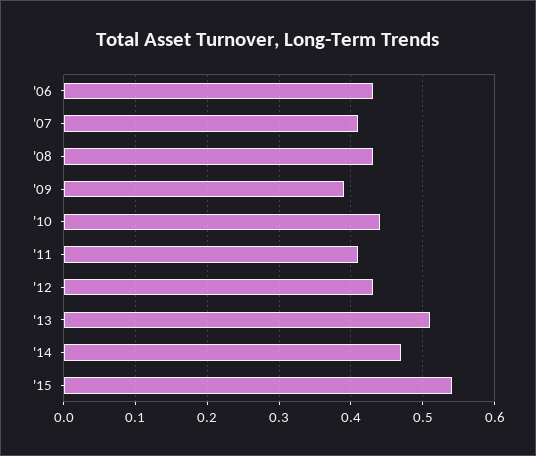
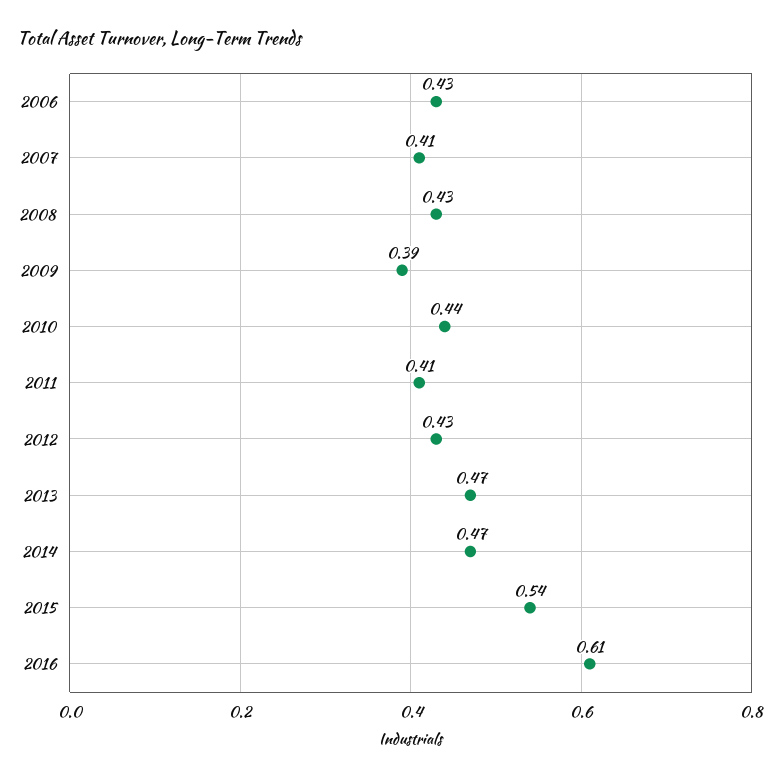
'13: 0.51 -> 0.47
2016: none -> 0.61

